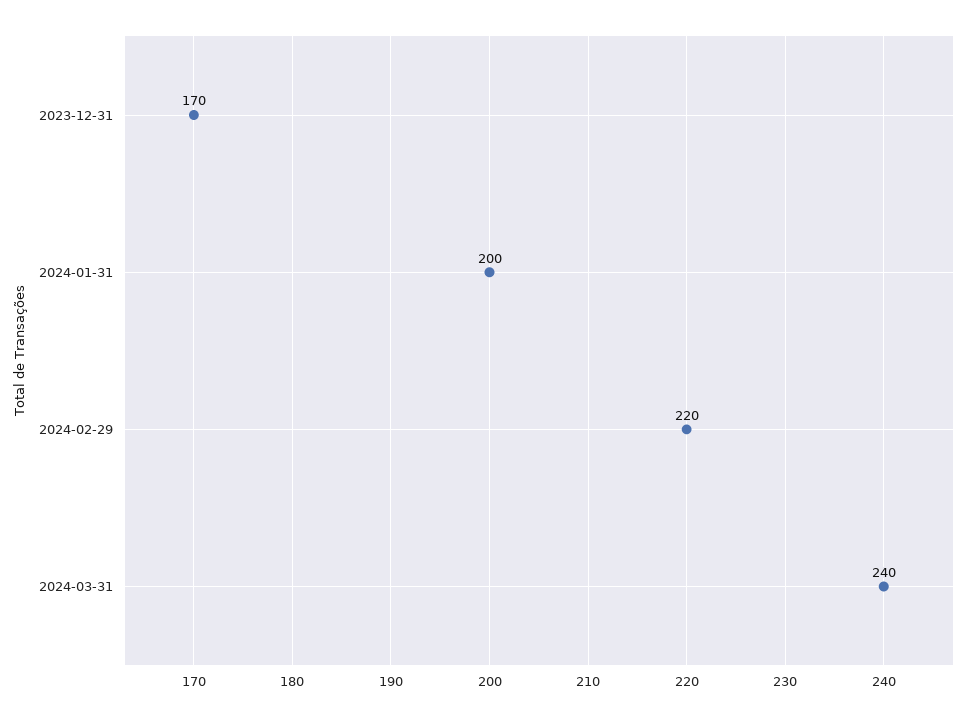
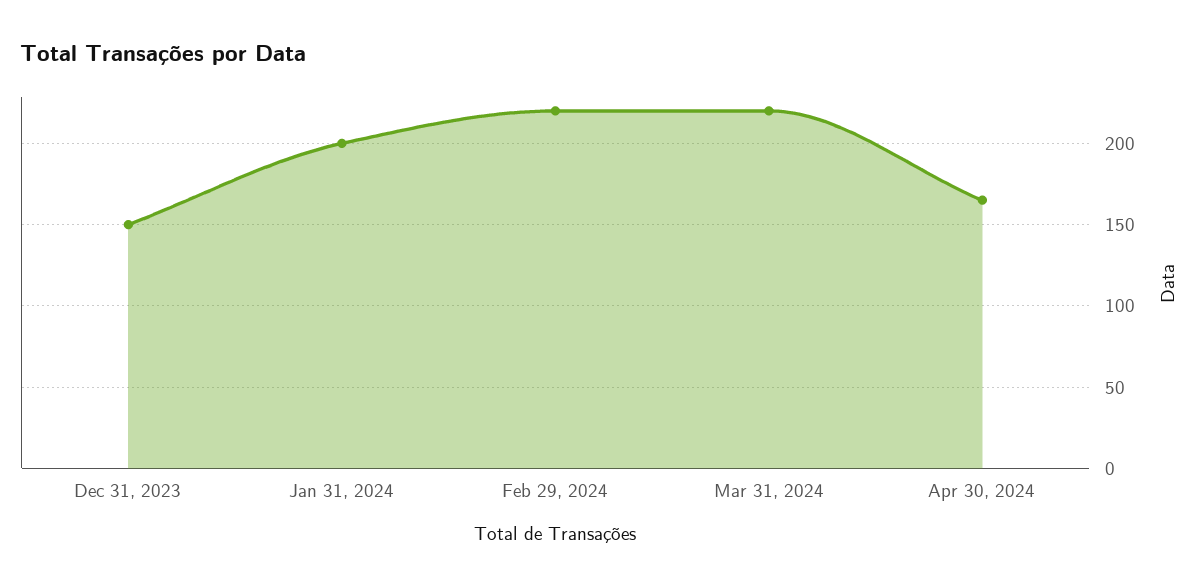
2023-12-31: 170 -> 150
2024-03-31: 240 -> 220
Apr 30, 2024: none -> 165

